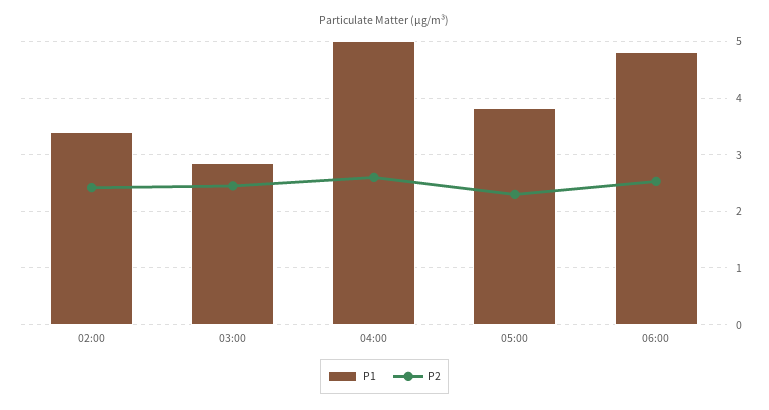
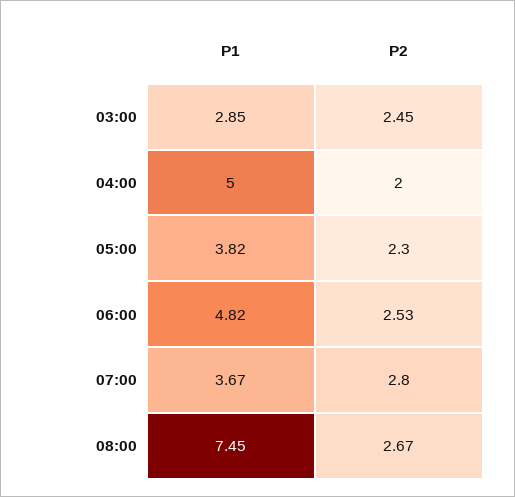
P1, 02:00: 3.4 -> none
P2, 02:00: 2.4 -> none
P2, 04:00: 2.6 -> 2
P1, 07:00: none -> 3.67
P2, 07:00: none -> 2.8
P1, 08:00: none -> 7.45
P2, 08:00: none -> 2.67

